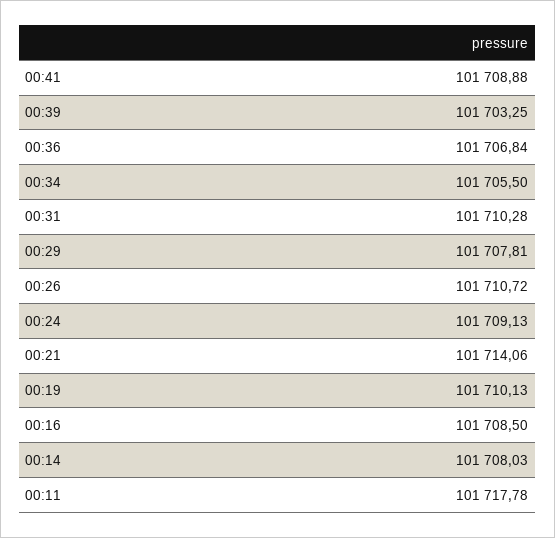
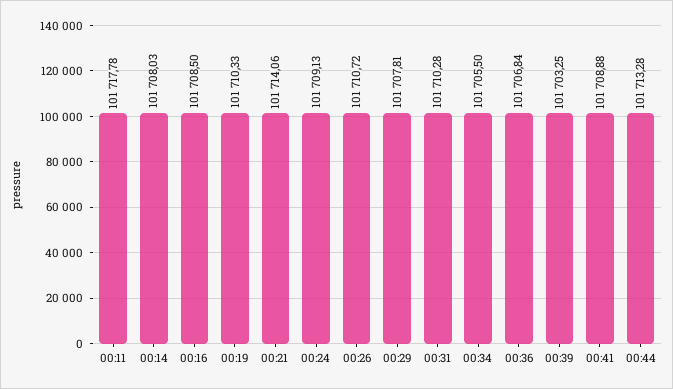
00:19: 101710.13 -> 101710.33
00:44: none -> 101713.28

